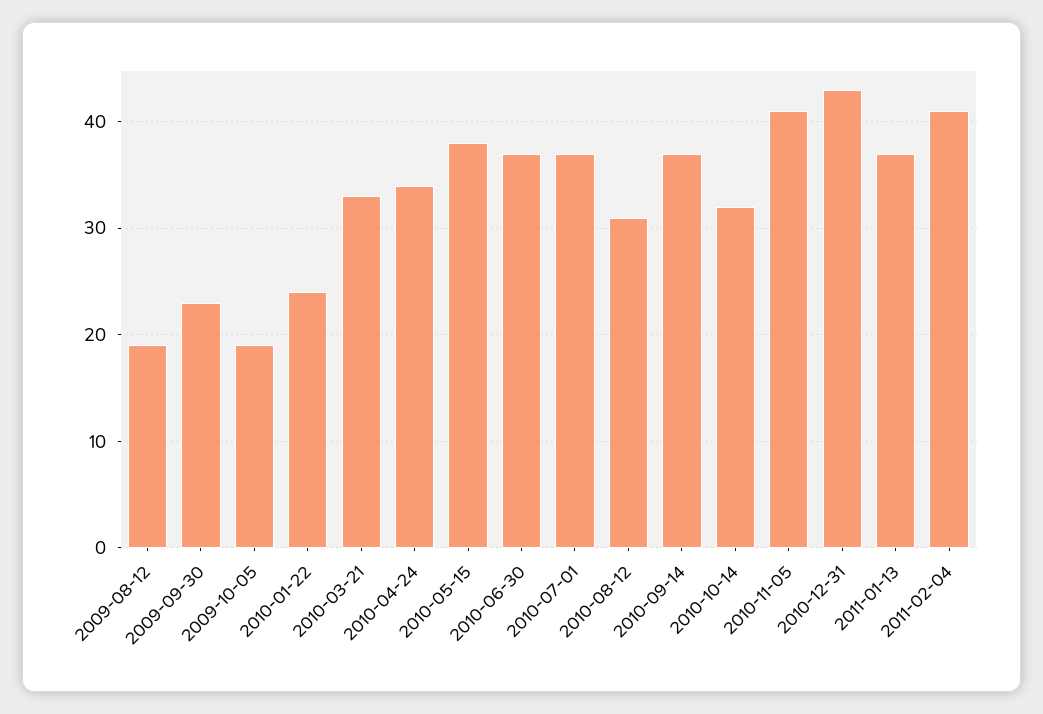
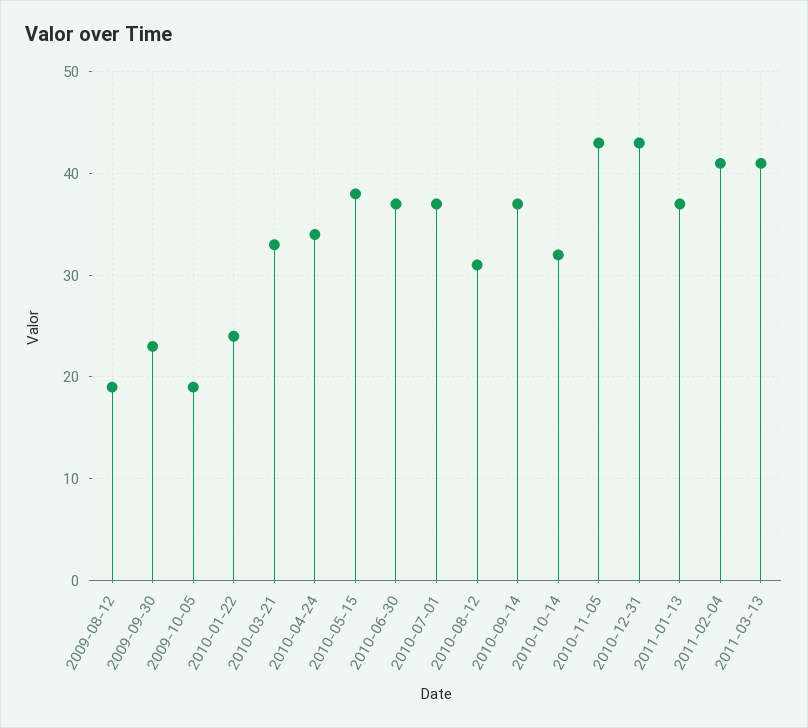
2010-11-05: 41 -> 43
2011-03-13: none -> 41

